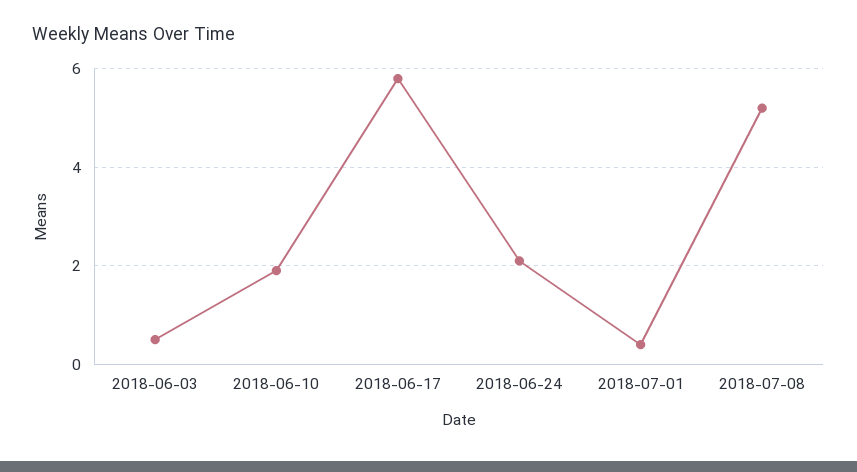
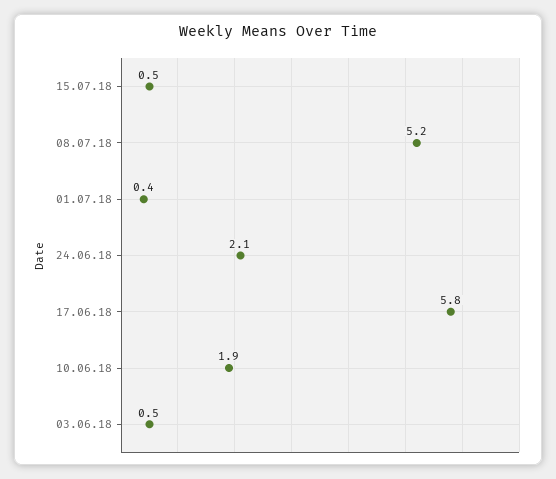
15.07.18: none -> 0.5

